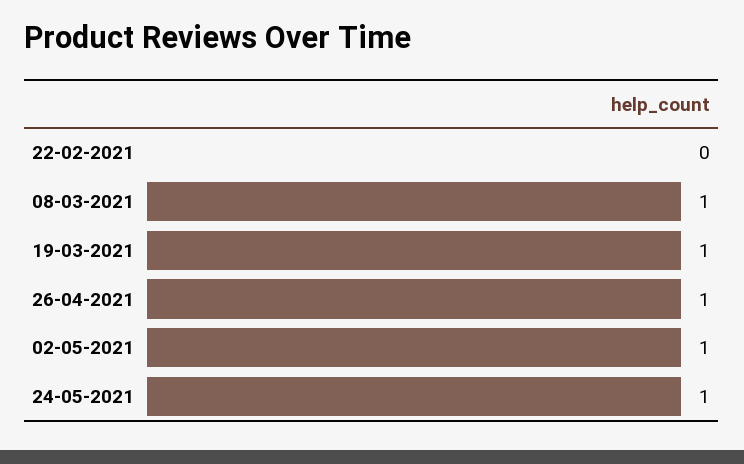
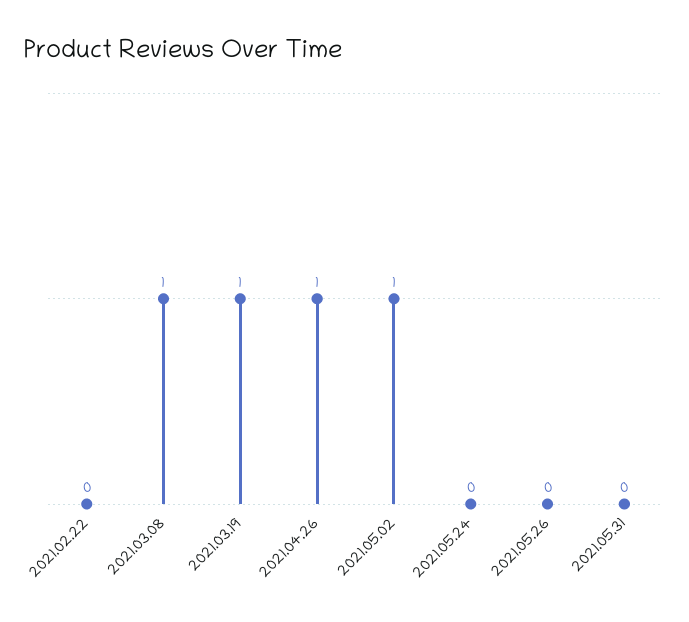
24-05-2021: 1 -> 0
2021.05.26: none -> 0
2021.05.31: none -> 0

